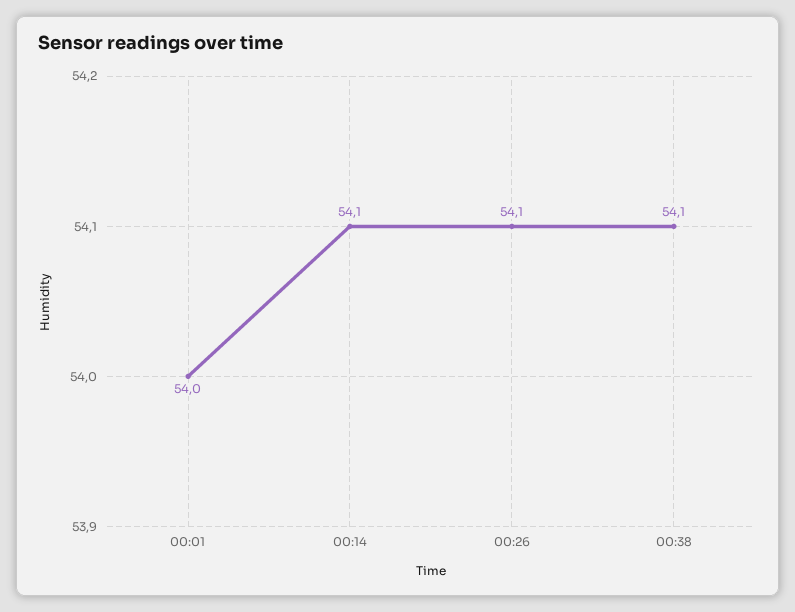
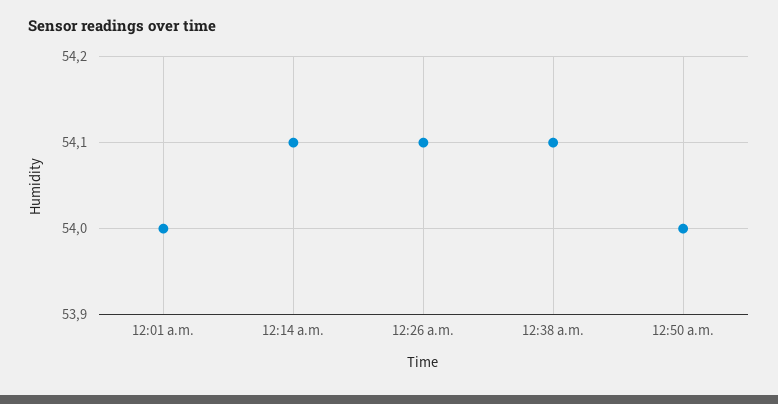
12:50 a.m.: none -> 54

